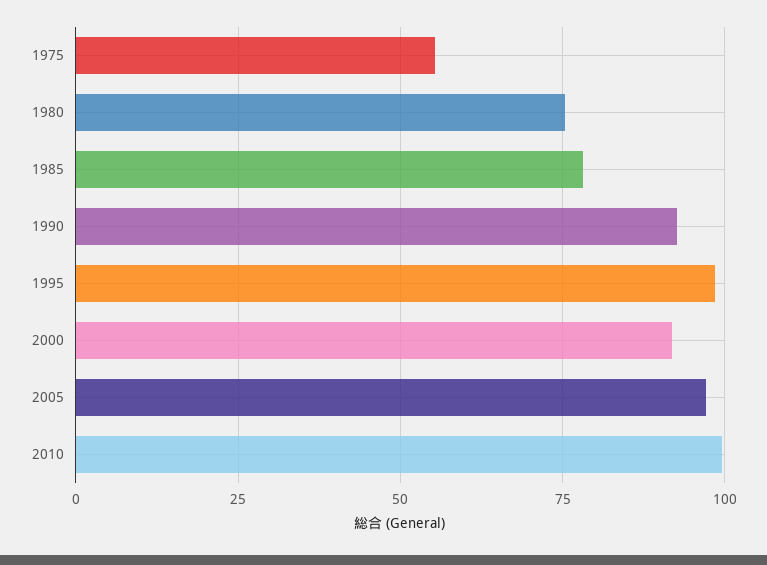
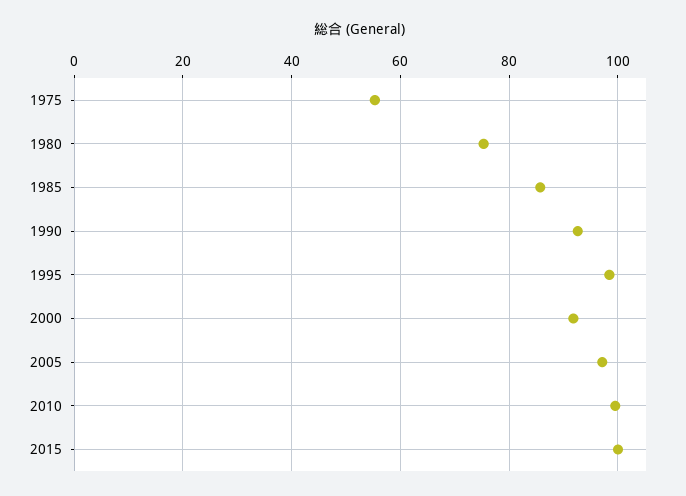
1985: 77.5 -> 86
2015: none -> 100

